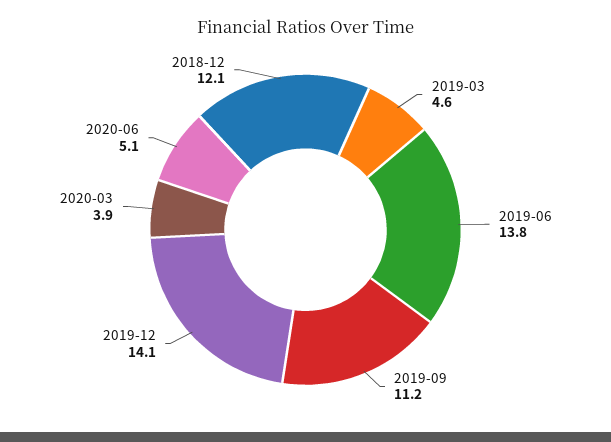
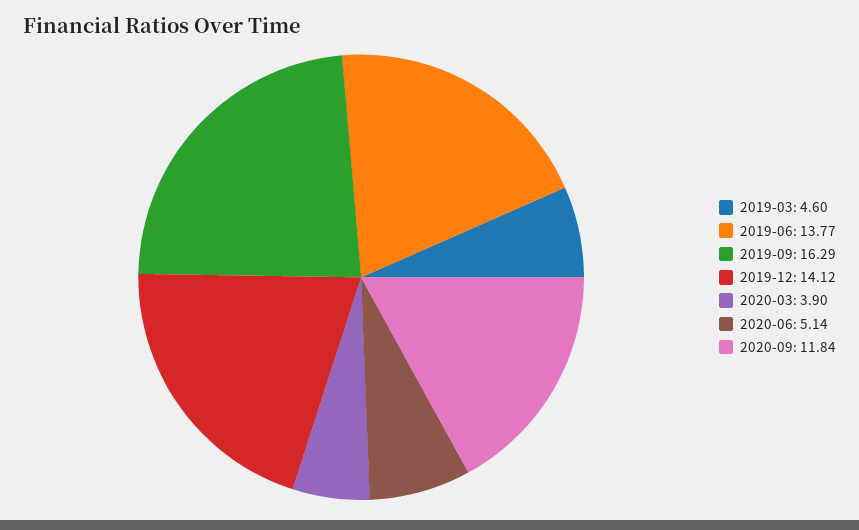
2019-09: 11.2 -> 16.29
2018-12: 12.1 -> none
2020-09: none -> 11.84

